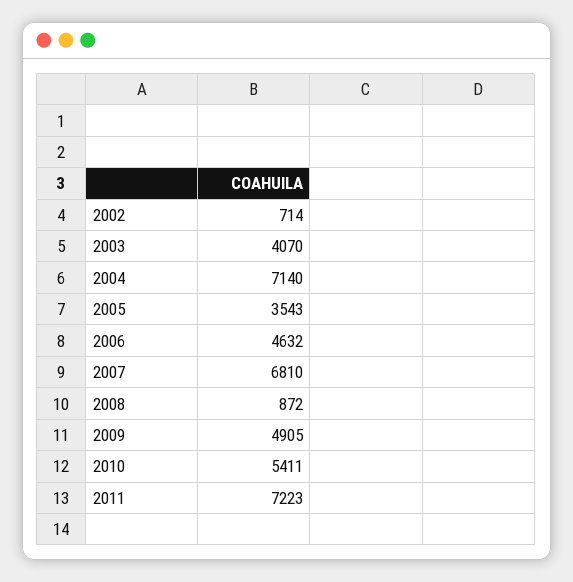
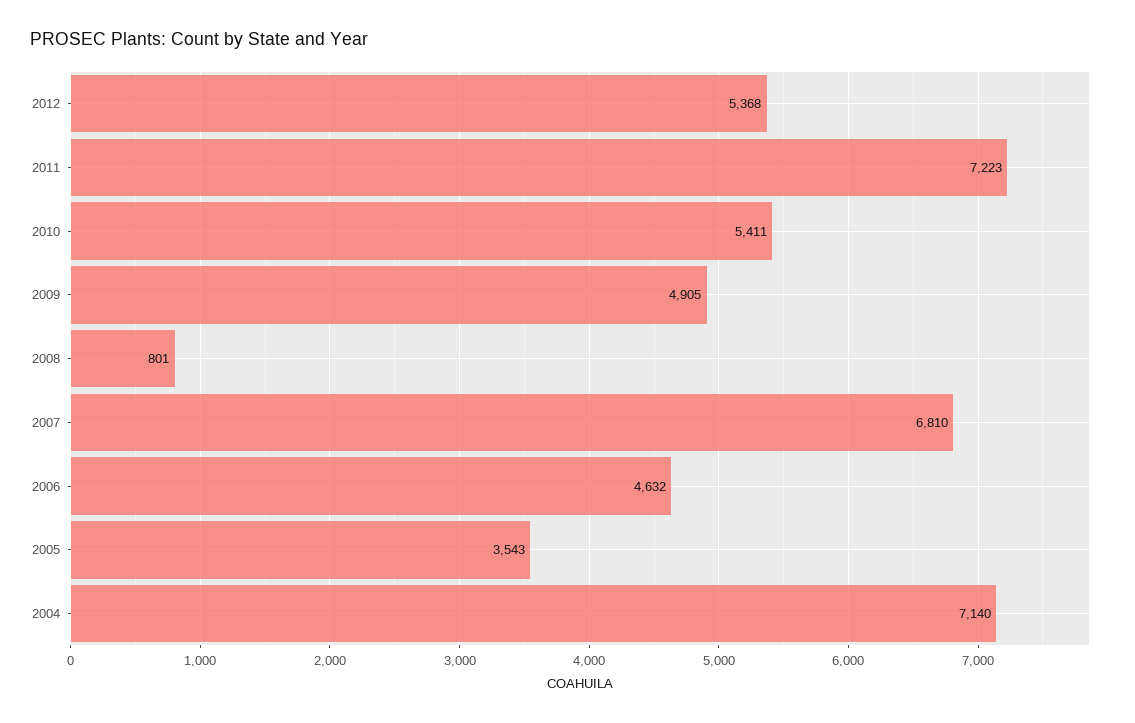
2002: 714 -> none
2003: 4070 -> none
2008: 872 -> 801
2012: none -> 5368

